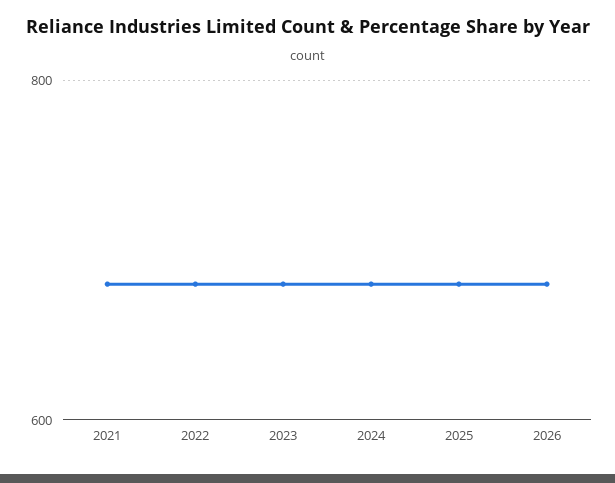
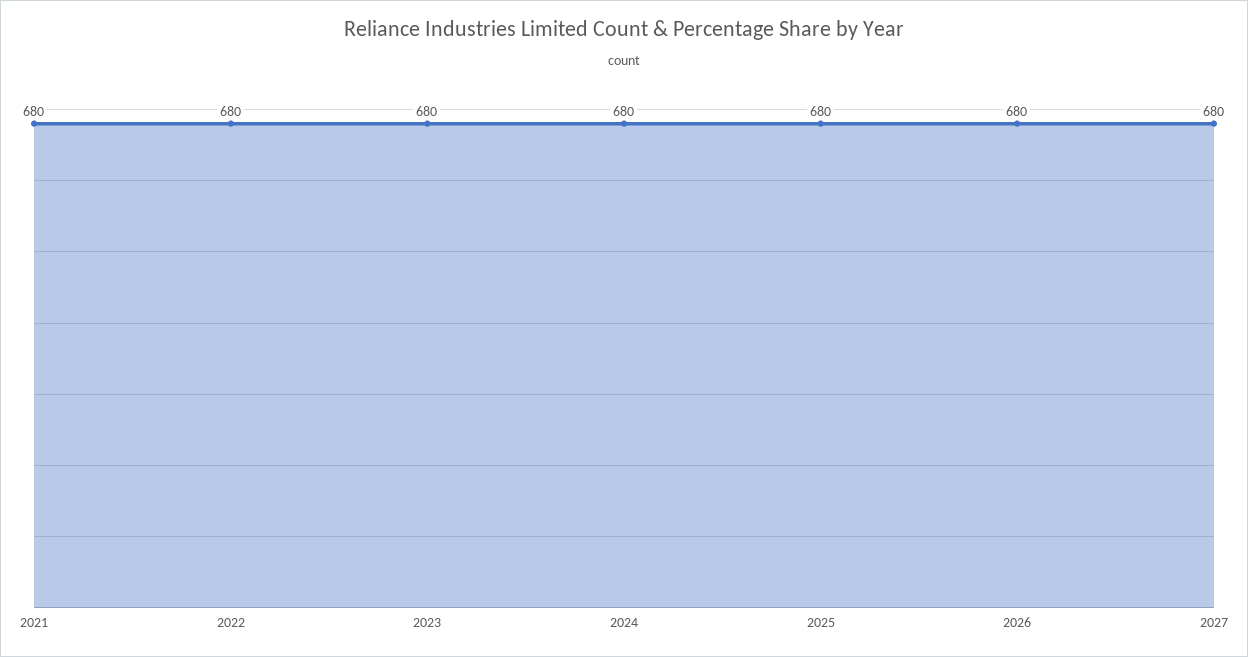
2027: none -> 680

